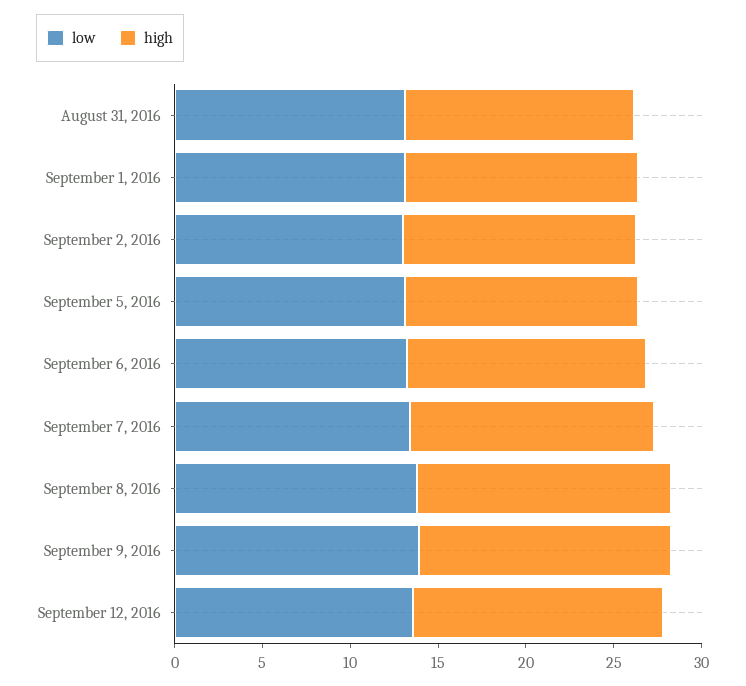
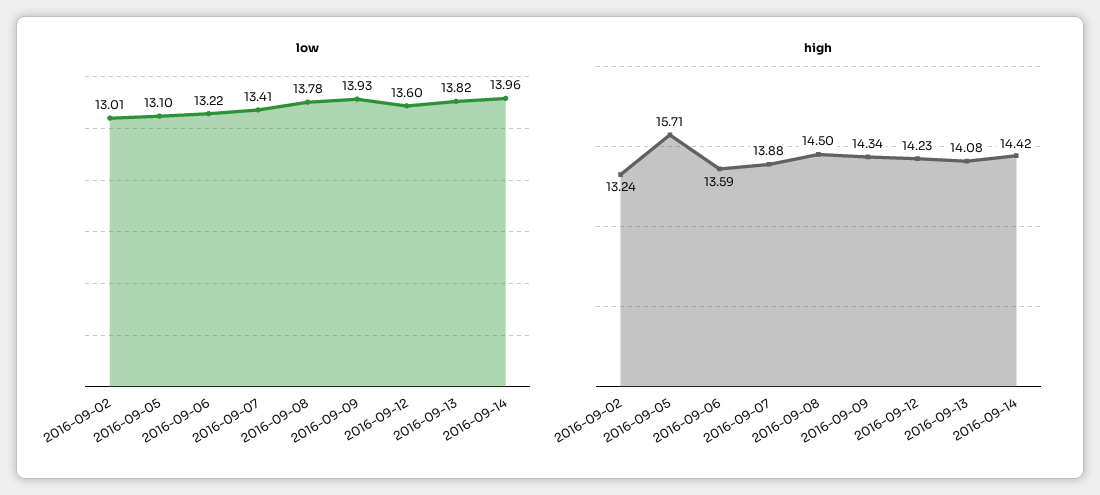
low, August 31, 2016: 13 -> none
high, August 31, 2016: 13 -> none
low, September 1, 2016: 13 -> none
high, September 1, 2016: 13 -> none
high, September 5, 2016: 13 -> 15.71
low, 2016-09-13: none -> 13.82
low, 2016-09-14: none -> 13.96
high, 2016-09-13: none -> 14.08
high, 2016-09-14: none -> 14.42

